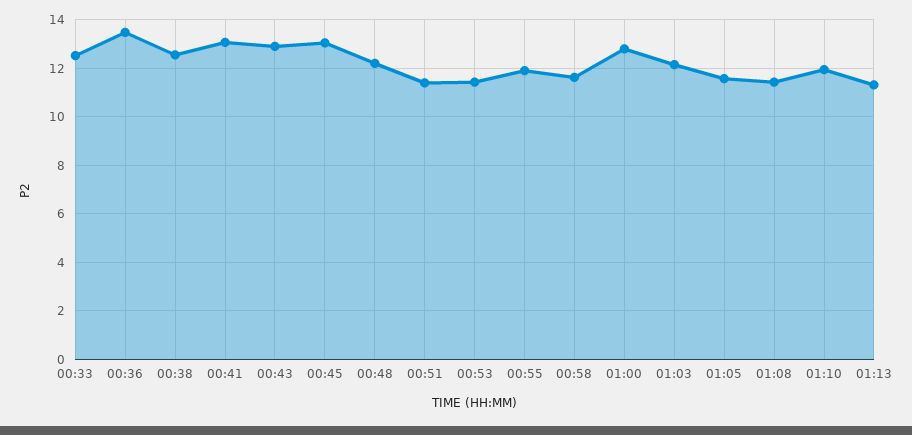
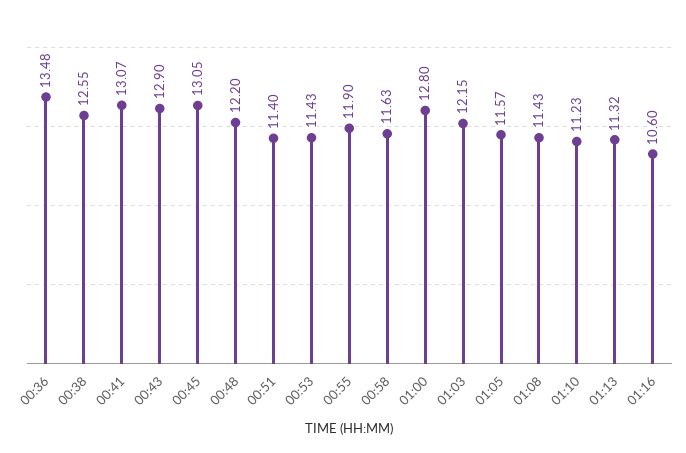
00:33: 12.5 -> none
01:10: 12 -> 11.23
01:16: none -> 10.6

